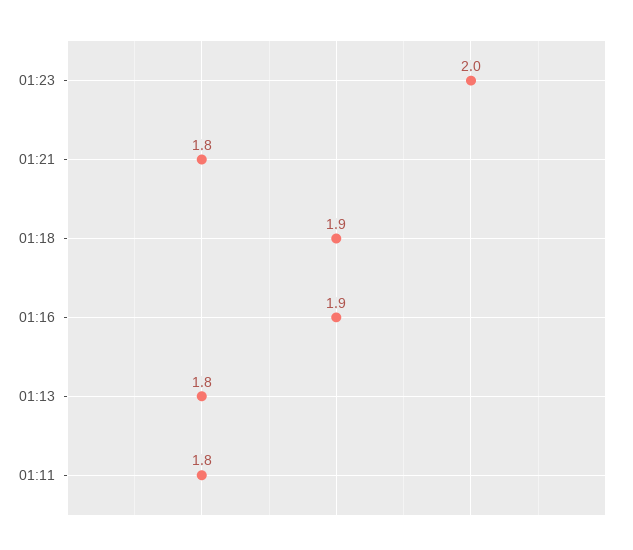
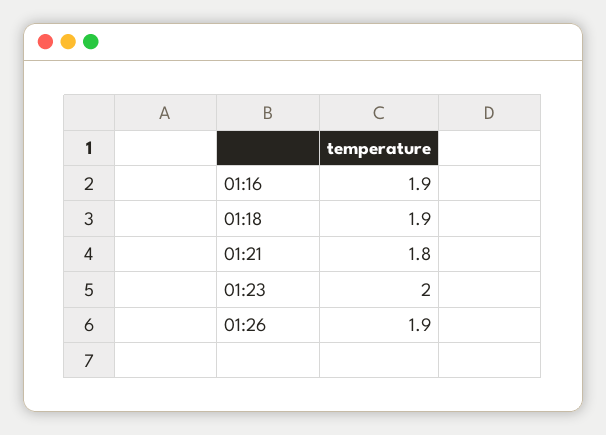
01:13: 1.8 -> none
01:11: 1.8 -> none
01:26: none -> 1.9

